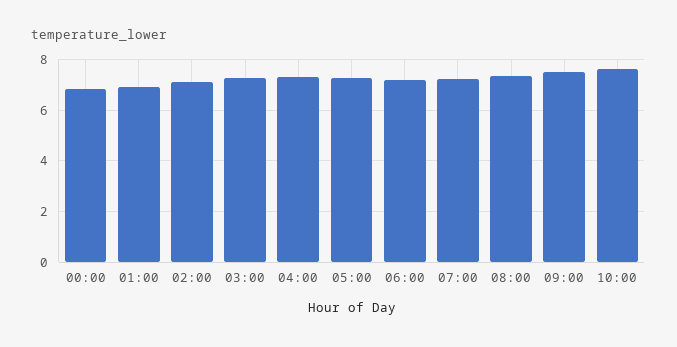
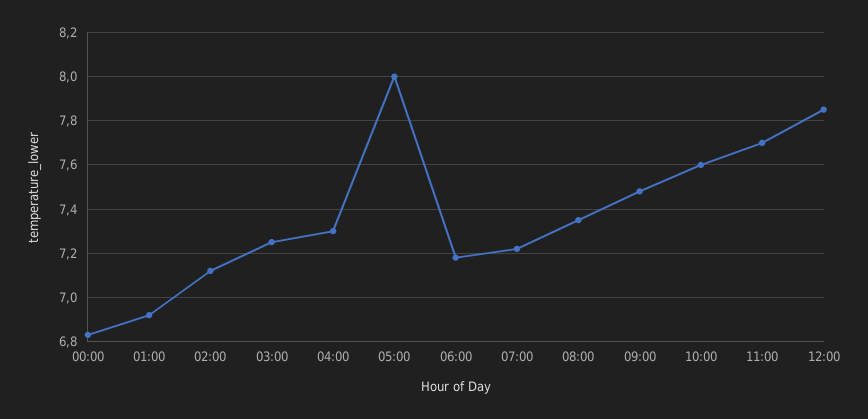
05:00: 7.25 -> 8
11:00: none -> 7.7
12:00: none -> 7.85

